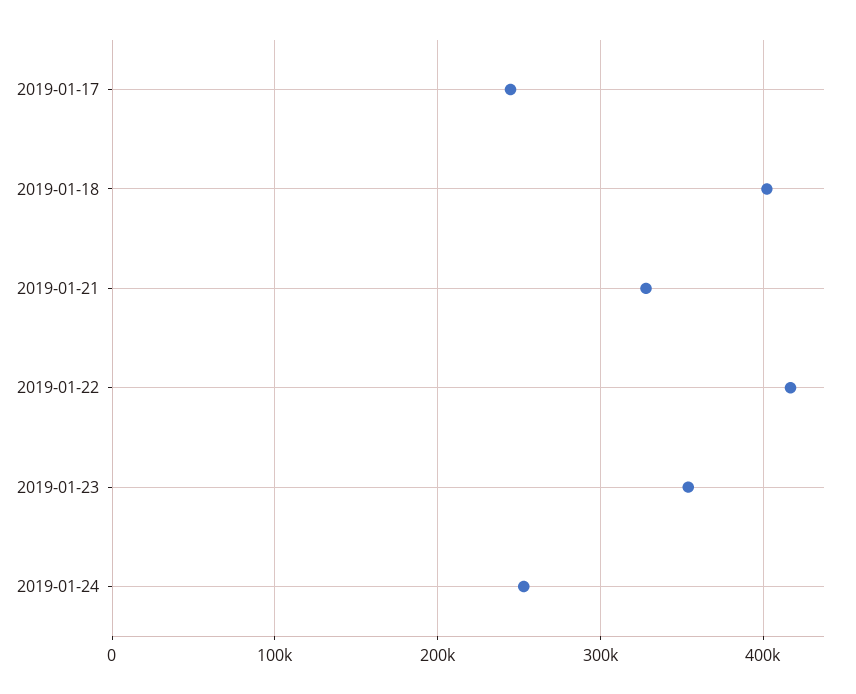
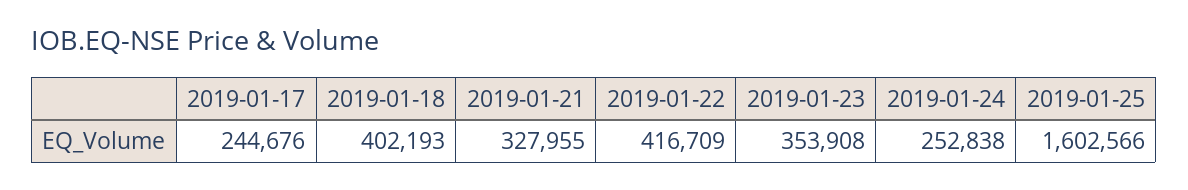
2019-01-25: none -> 1602566

